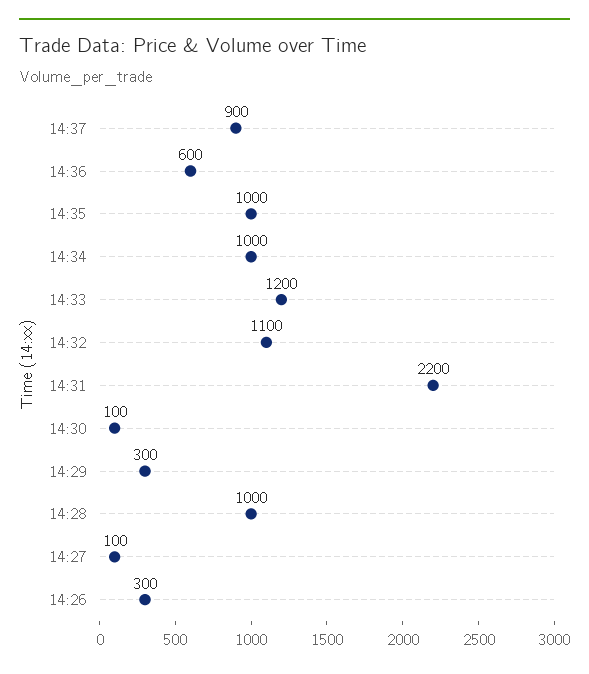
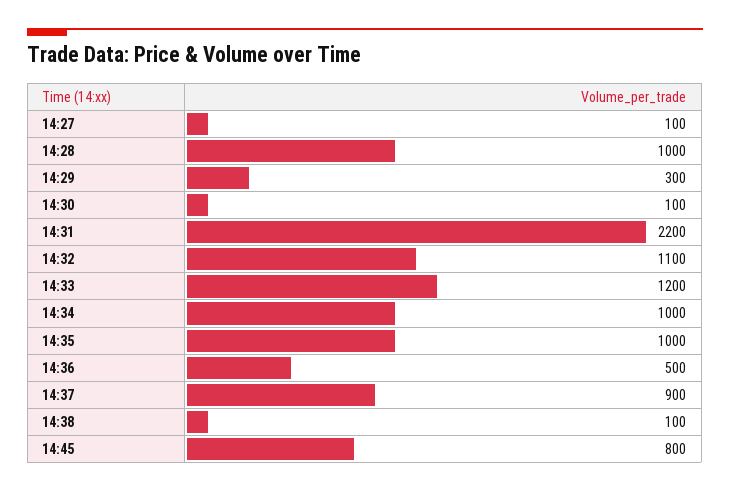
14:36: 600 -> 500
14:26: 300 -> none
14:38: none -> 100
14:45: none -> 800

